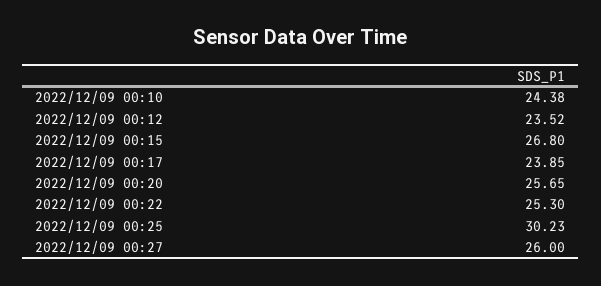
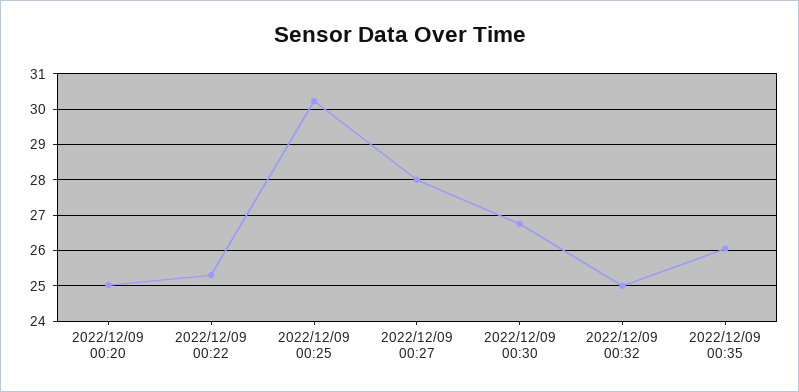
2022/12/09 00:10: 24.38 -> none
2022/12/09 00:12: 23.52 -> none
2022/12/09 00:15: 26.8 -> none
2022/12/09 00:17: 23.85 -> none
2022/12/09 00:20: 25.65 -> 25
2022/12/09 00:27: 26 -> 28
2022/12/09 00:30: none -> 26.8
2022/12/09 00:32: none -> 25
2022/12/09 00:35: none -> 26

